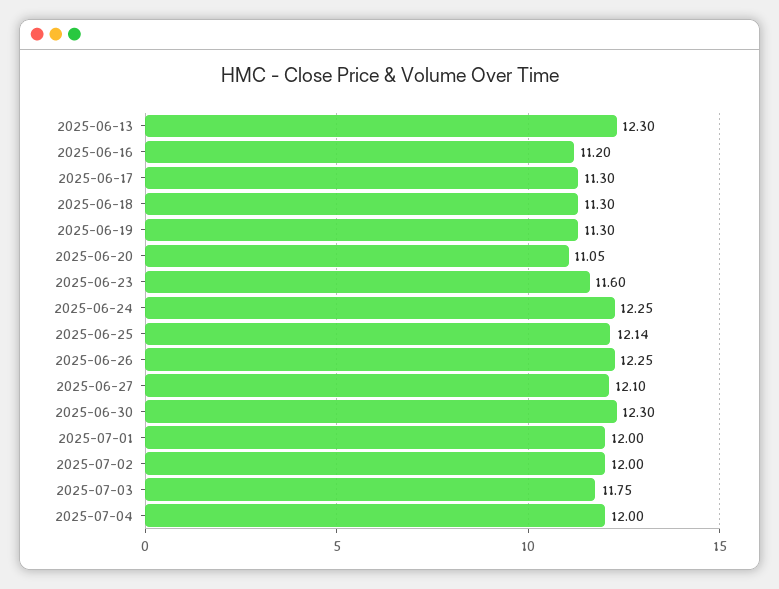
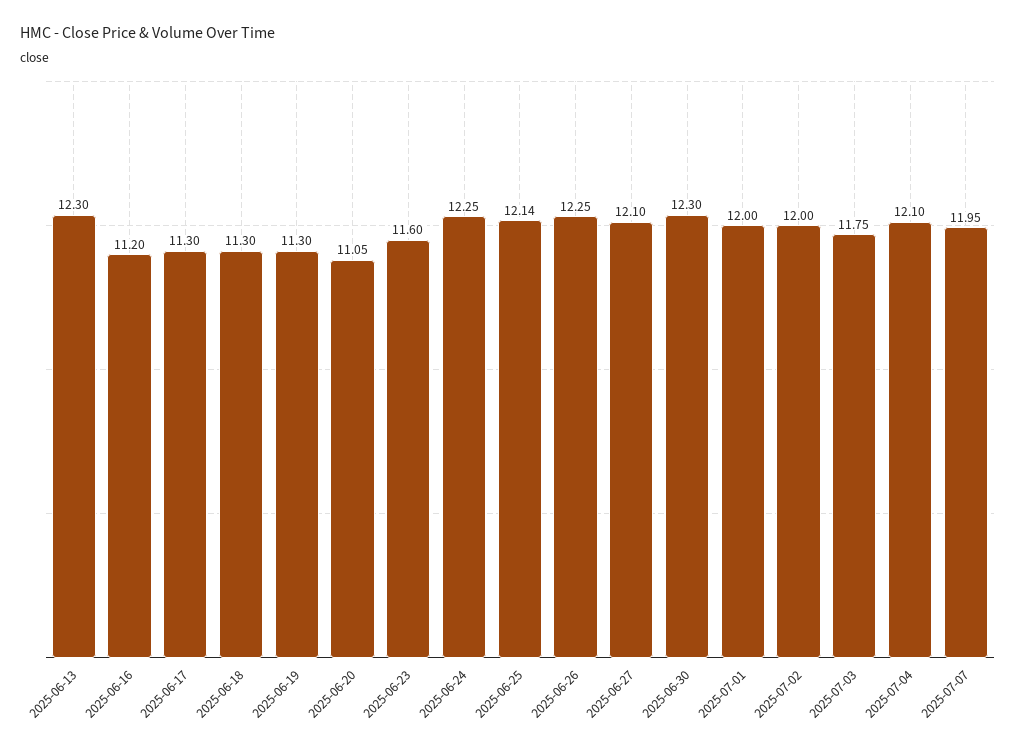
2025-07-04: 12 -> 12.1
2025-07-07: none -> 11.95

